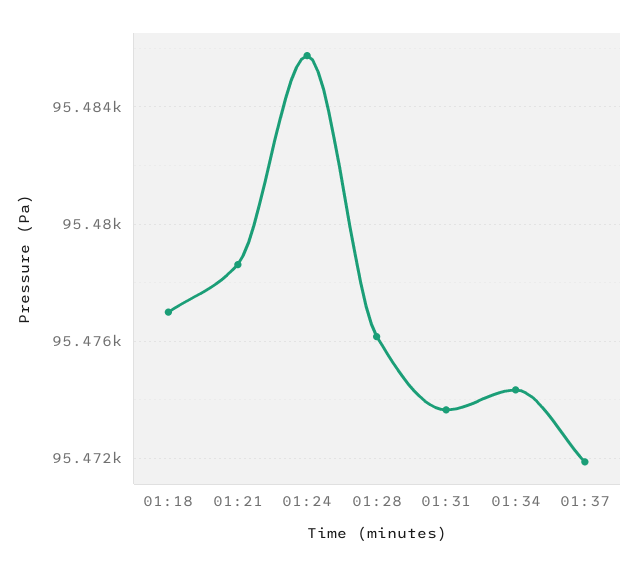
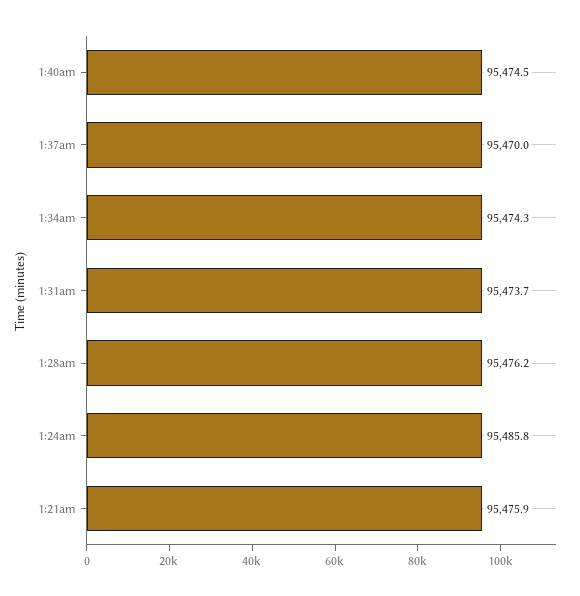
01:18: 95477 -> none
01:21: 95478.5 -> 95475.9
01:37: 95472 -> 95470
1:40am: none -> 95474.5

